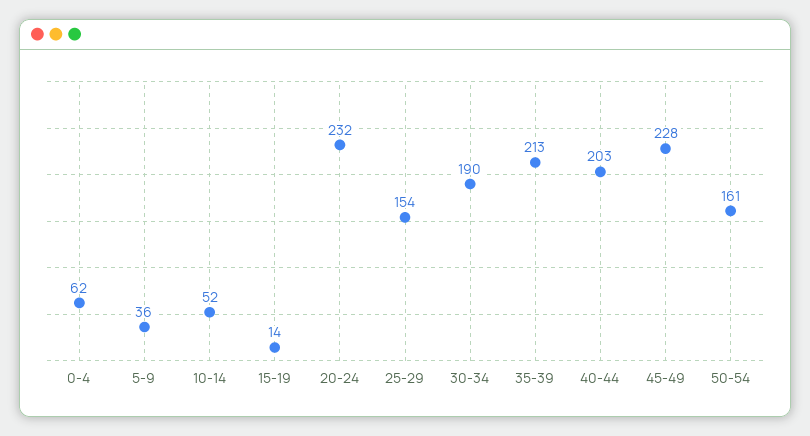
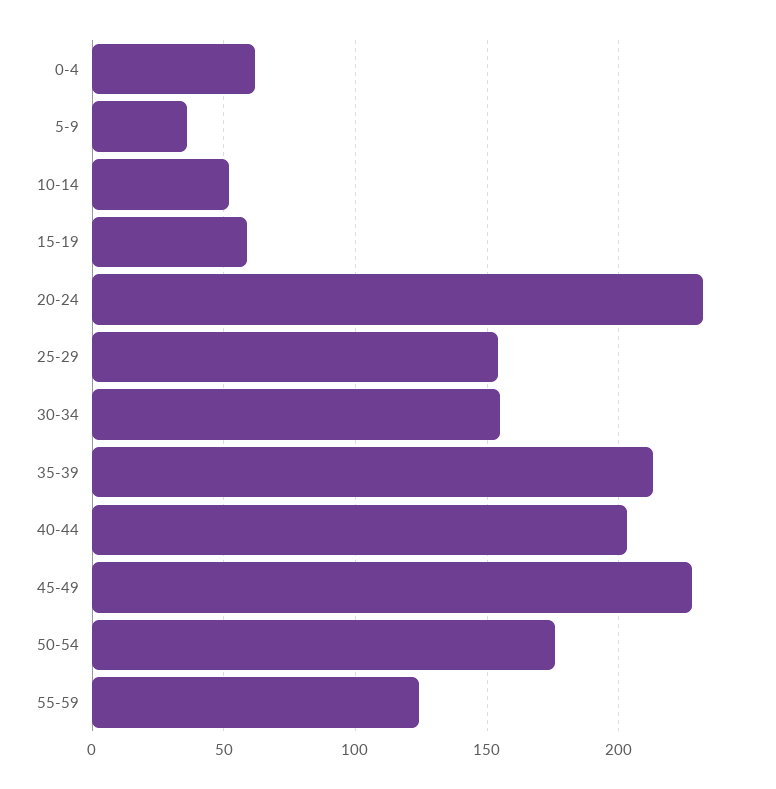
15-19: 14 -> 60
30-34: 190 -> 155
50-54: 161 -> 175
55-59: none -> 125

